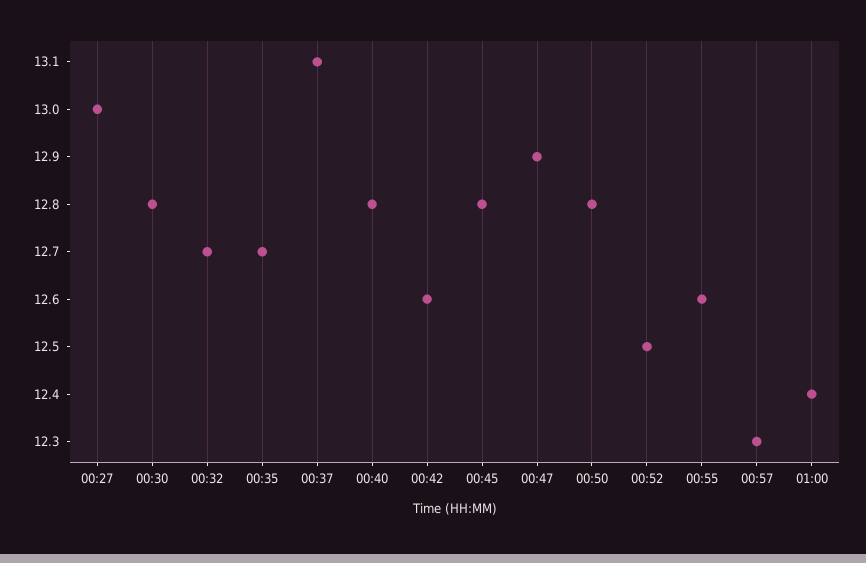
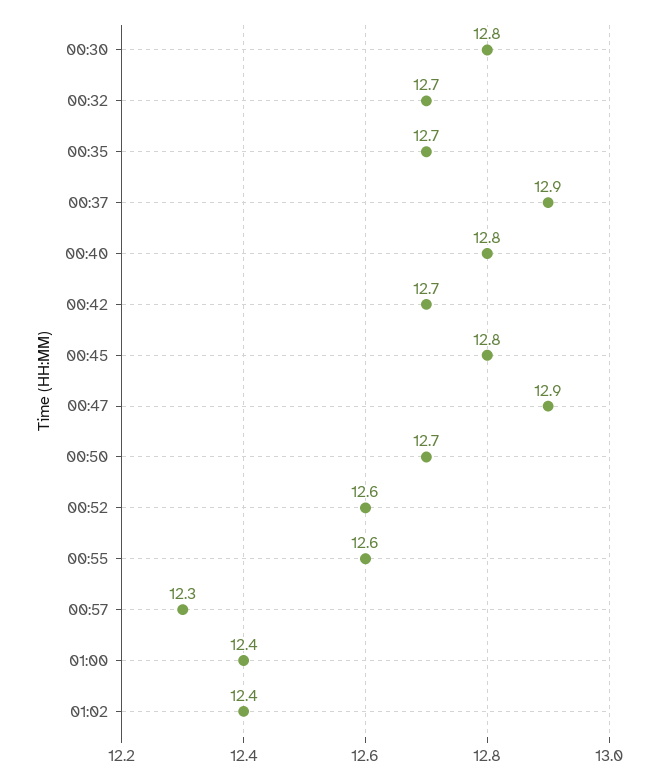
00:27: 13 -> none
00:37: 13.1 -> 12.9
00:42: 12.6 -> 12.7
00:50: 12.8 -> 12.7
00:52: 12.5 -> 12.6
01:02: none -> 12.4

